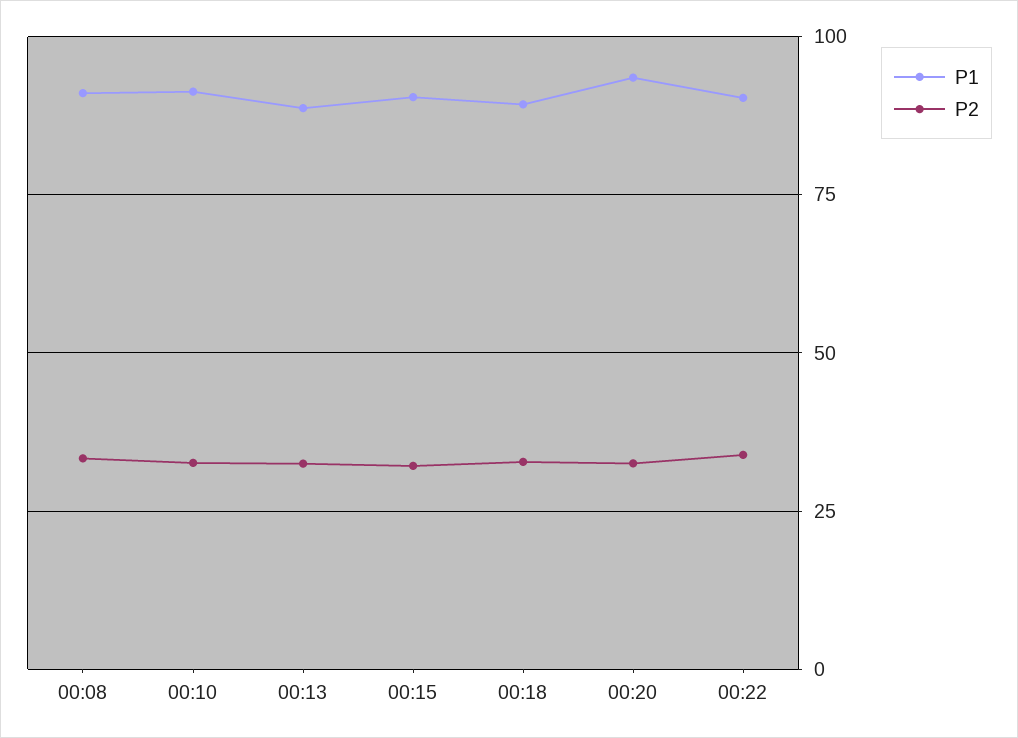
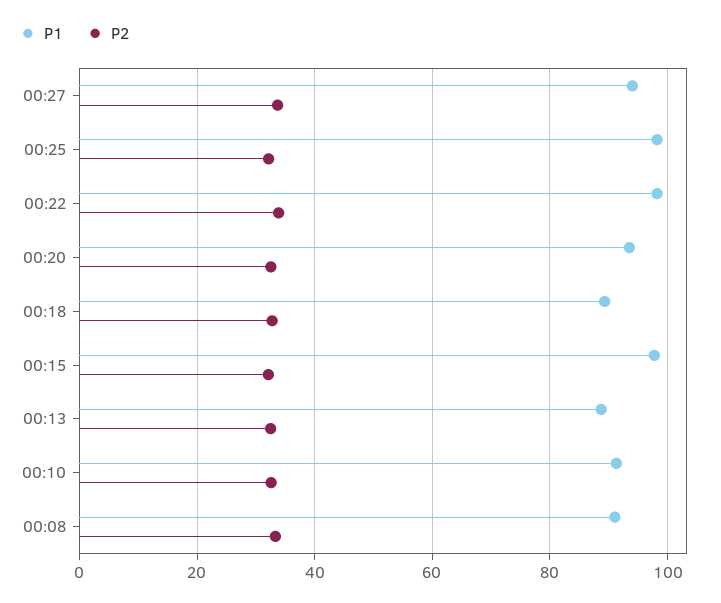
P1, 00:15: 90 -> 98
P1, 00:22: 90 -> 98
P1, 00:27: none -> 94
P2, 00:27: none -> 34
P1, 00:25: none -> 98
P2, 00:25: none -> 32

